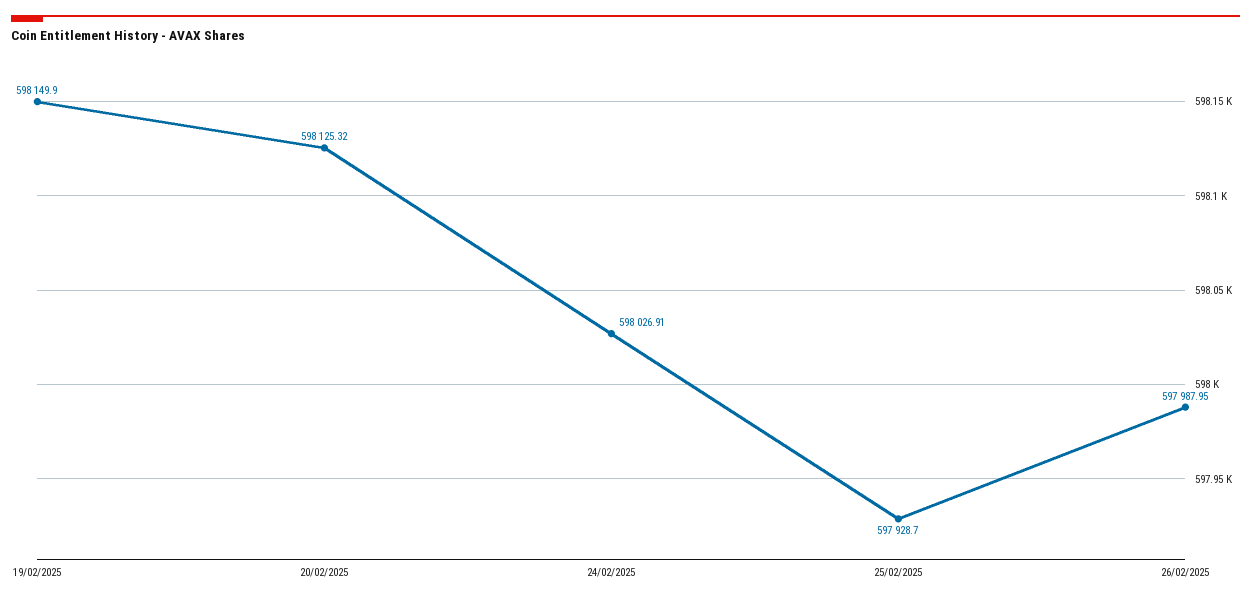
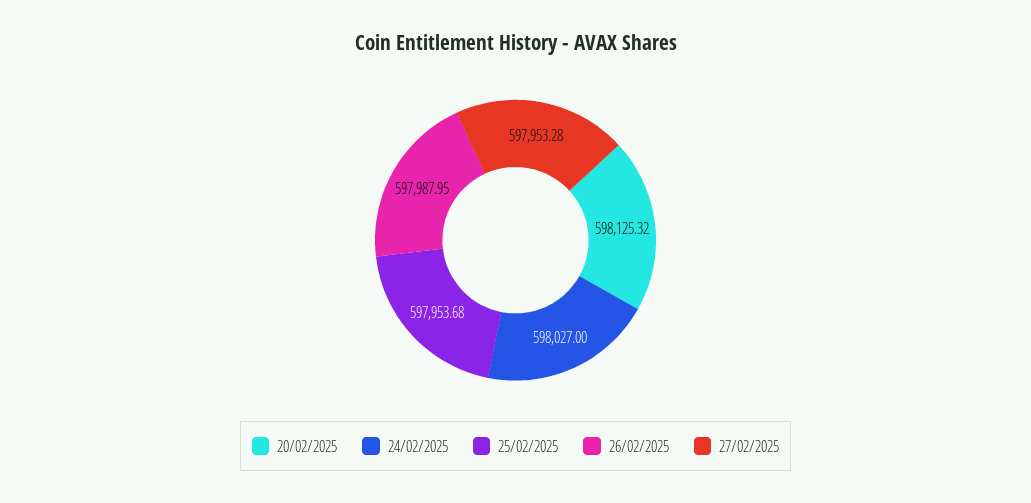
19/02/2025: 598149.9 -> none
24/02/2025: 598026.91 -> 598027
25/02/2025: 597928.7 -> 597953.68
27/02/2025: none -> 597953.28

